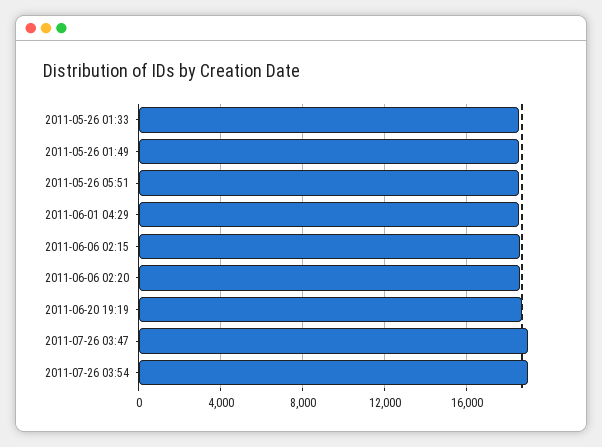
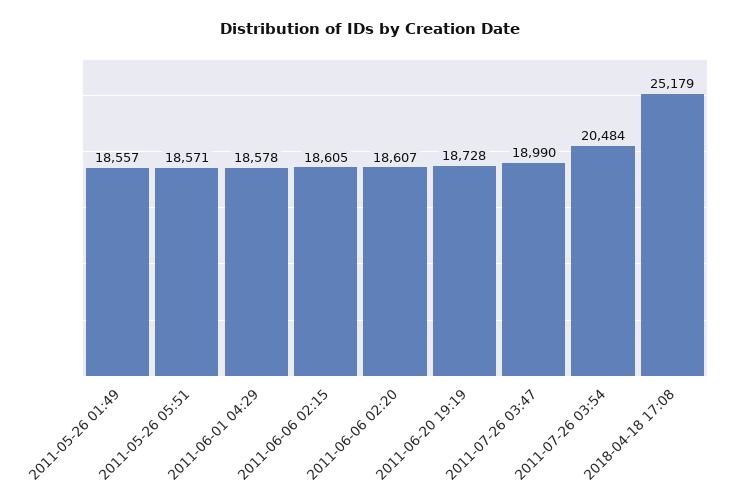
2011-05-26 01:33: 18500 -> none
2011-07-26 03:54: 19000 -> 20484
2018-04-18 17:08: none -> 25179

